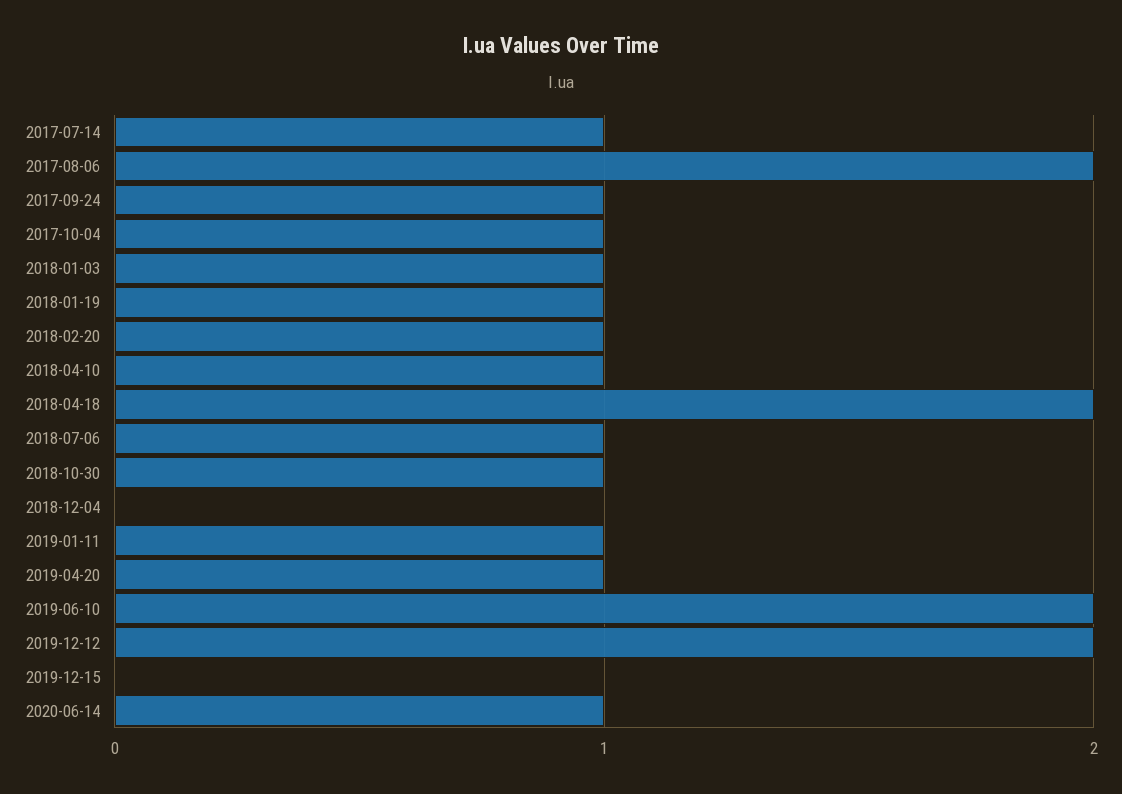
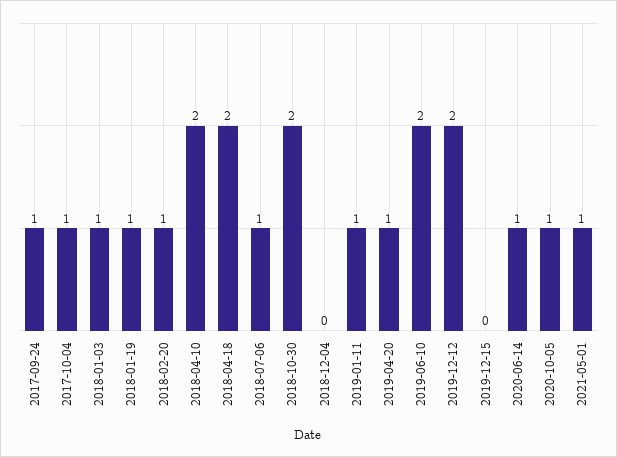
2017-07-14: 1 -> none
2017-08-06: 2 -> none
2018-04-10: 1 -> 2
2018-10-30: 1 -> 2
2020-10-05: none -> 1
2021-05-01: none -> 1

